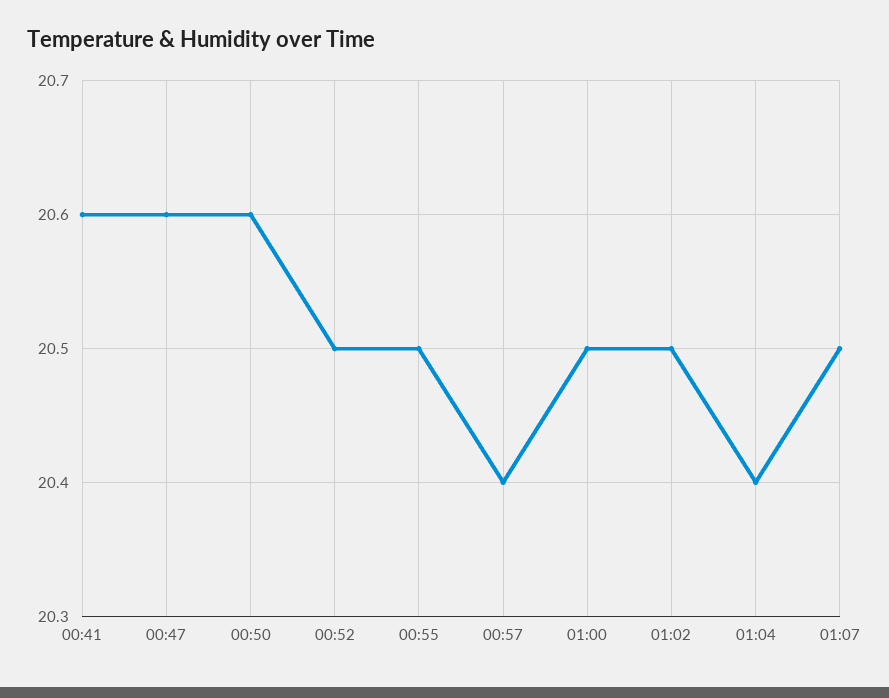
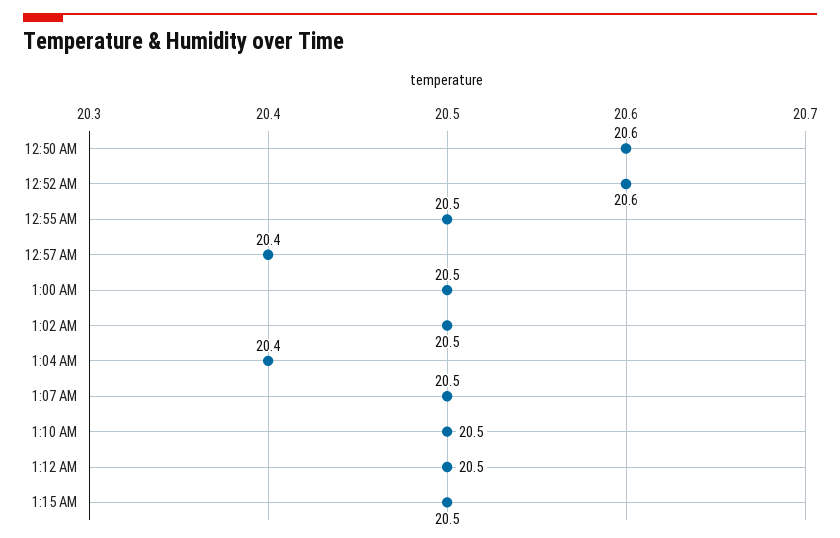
00:41: 20.6 -> none
00:47: 20.6 -> none
00:52: 20.5 -> 20.6
1:10 AM: none -> 20.5
1:12 AM: none -> 20.5
1:15 AM: none -> 20.5

